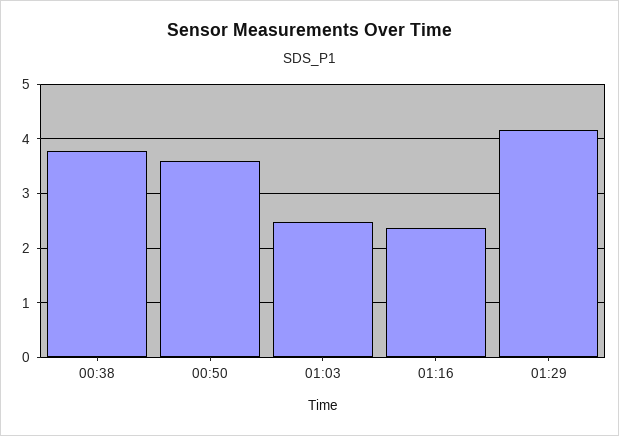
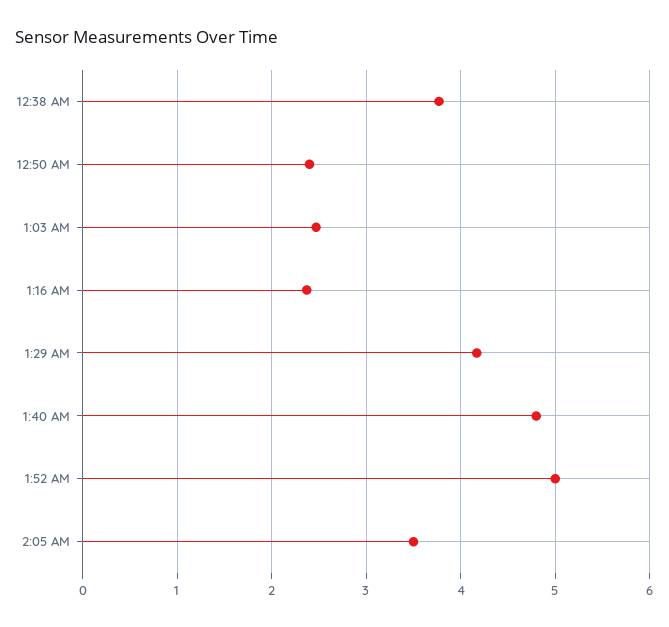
00:50: 3.6 -> 2.4
1:40 AM: none -> 4.8
1:52 AM: none -> 5
2:05 AM: none -> 3.5

